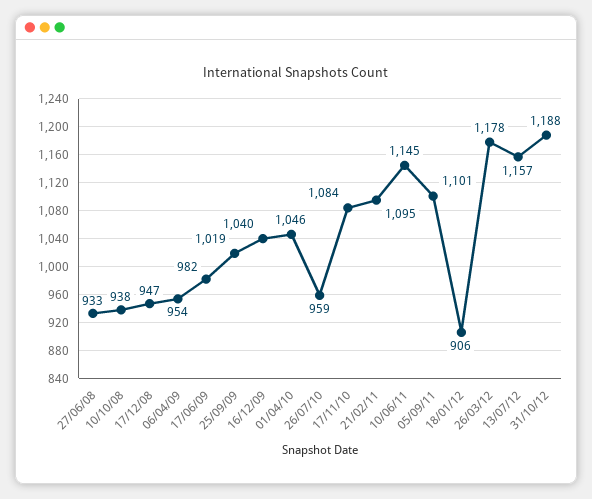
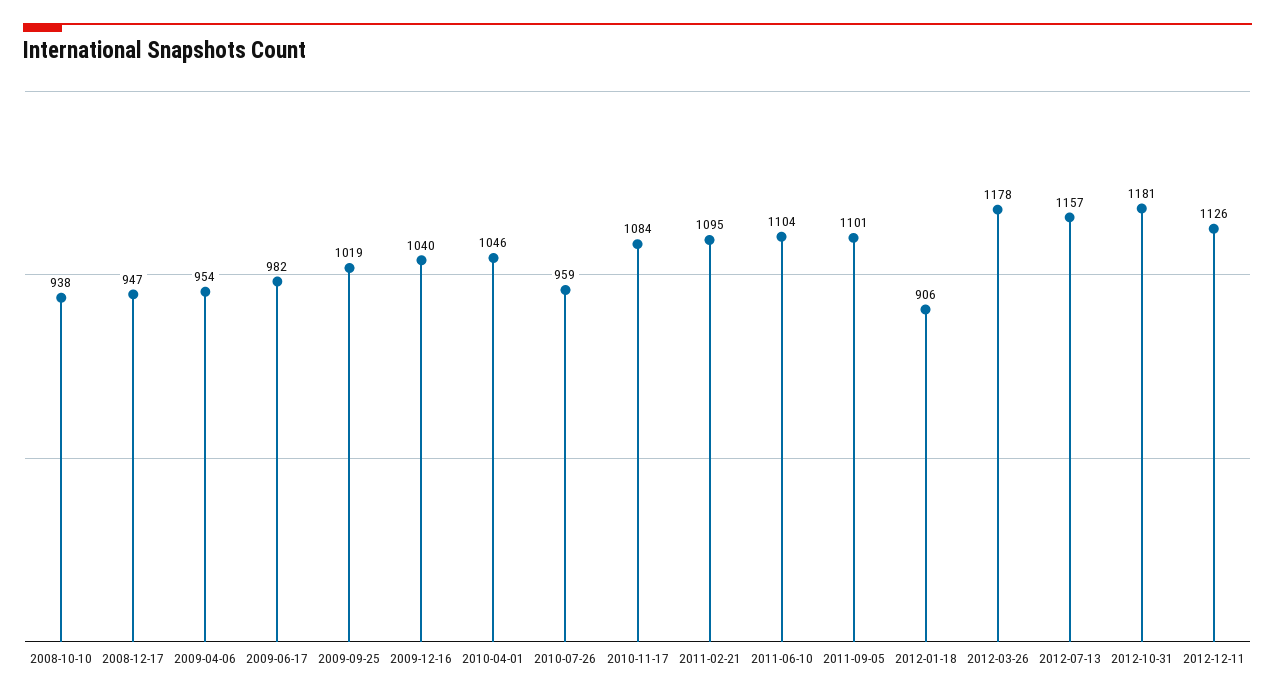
27/06/08: 933 -> none
10/06/11: 1145 -> 1104
31/10/12: 1188 -> 1181
2012-12-11: none -> 1126

